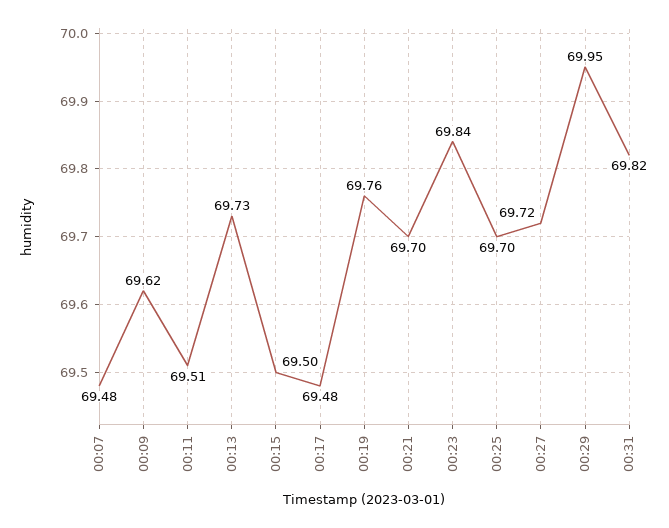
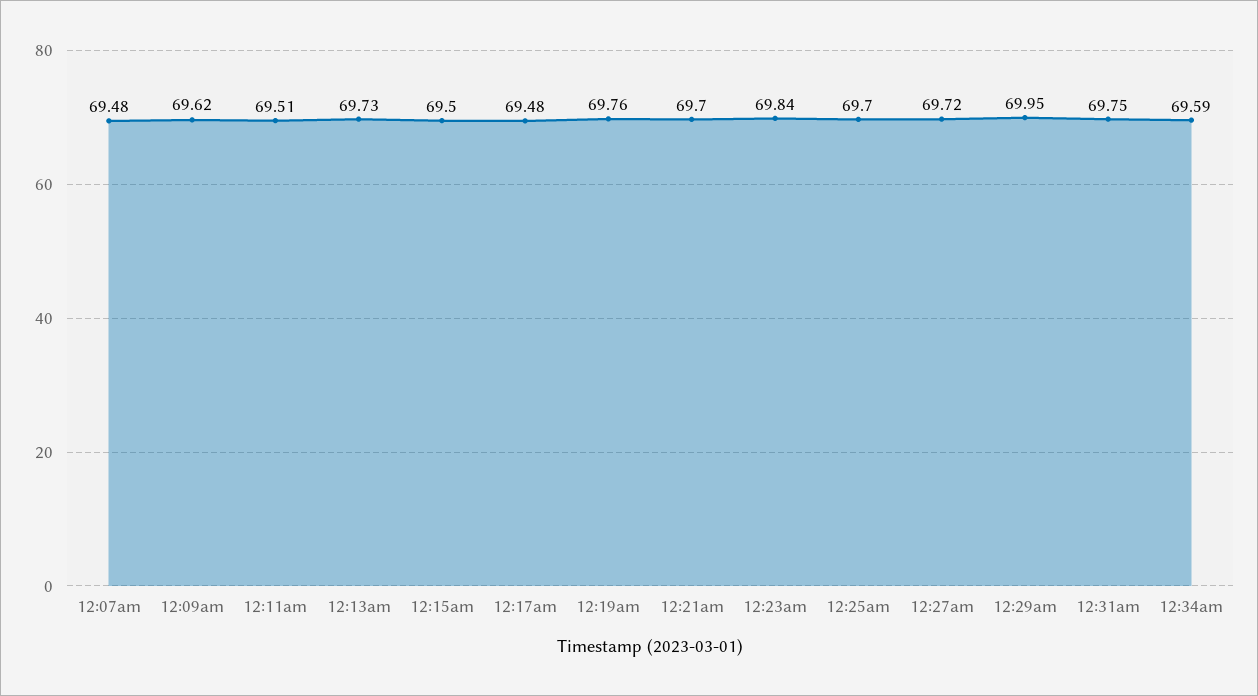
00:31: 69.82 -> 69.75
12:34am: none -> 69.59

